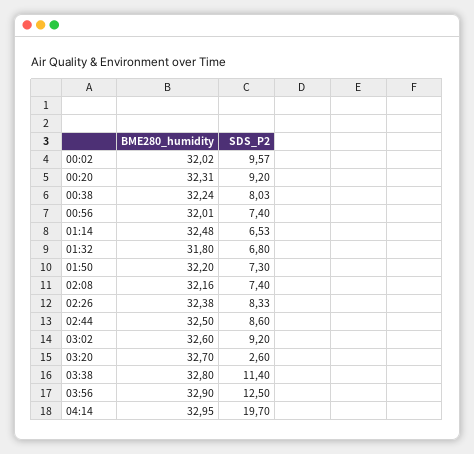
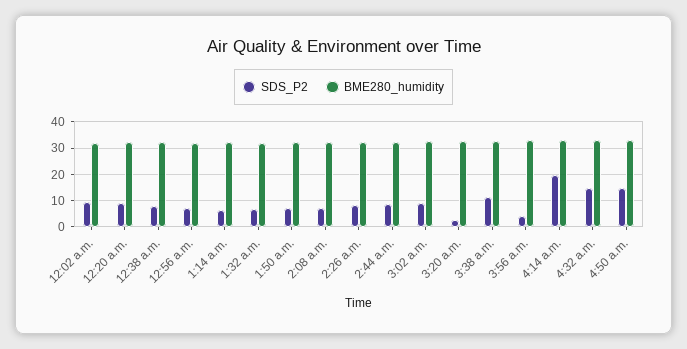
SDS_P2, 03:56: 12.5 -> 5
SDS_P2, 4:32 a.m.: none -> 15
BME280_humidity, 4:32 a.m.: none -> 32.5
SDS_P2, 4:50 a.m.: none -> 15
BME280_humidity, 4:50 a.m.: none -> 32.5

